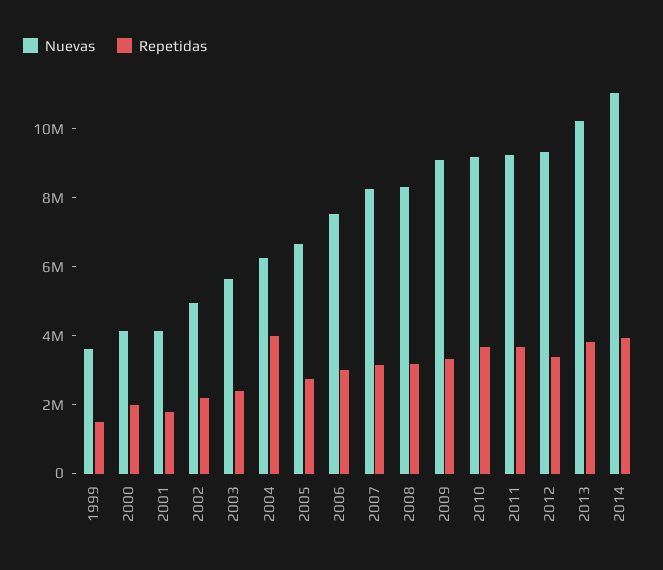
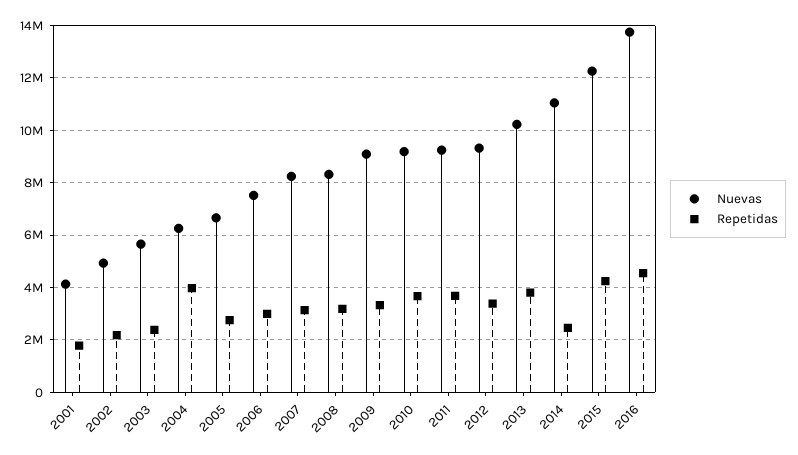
Nuevas, 1999: 3500000 -> none
Repetidas, 1999: 1500000 -> none
Nuevas, 2000: 4000000 -> none
Repetidas, 2000: 2000000 -> none
Repetidas, 2014: 4000000 -> 2500000
Nuevas, 2015: none -> 12250000
Repetidas, 2015: none -> 4250000
Nuevas, 2016: none -> 13750000
Repetidas, 2016: none -> 4500000

